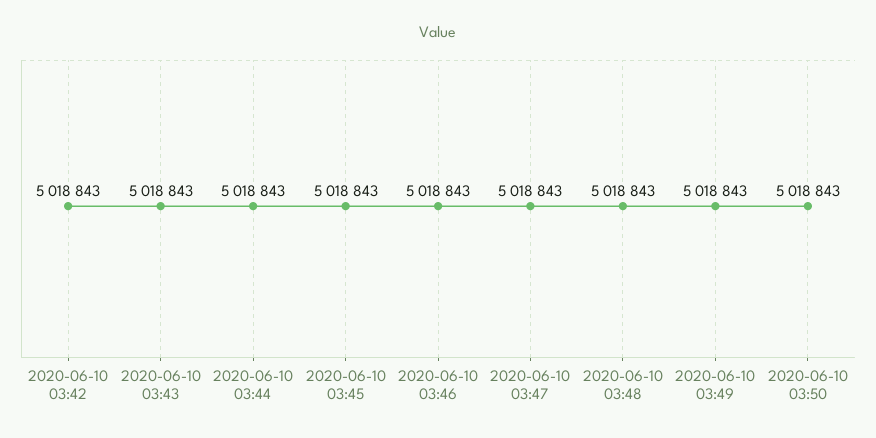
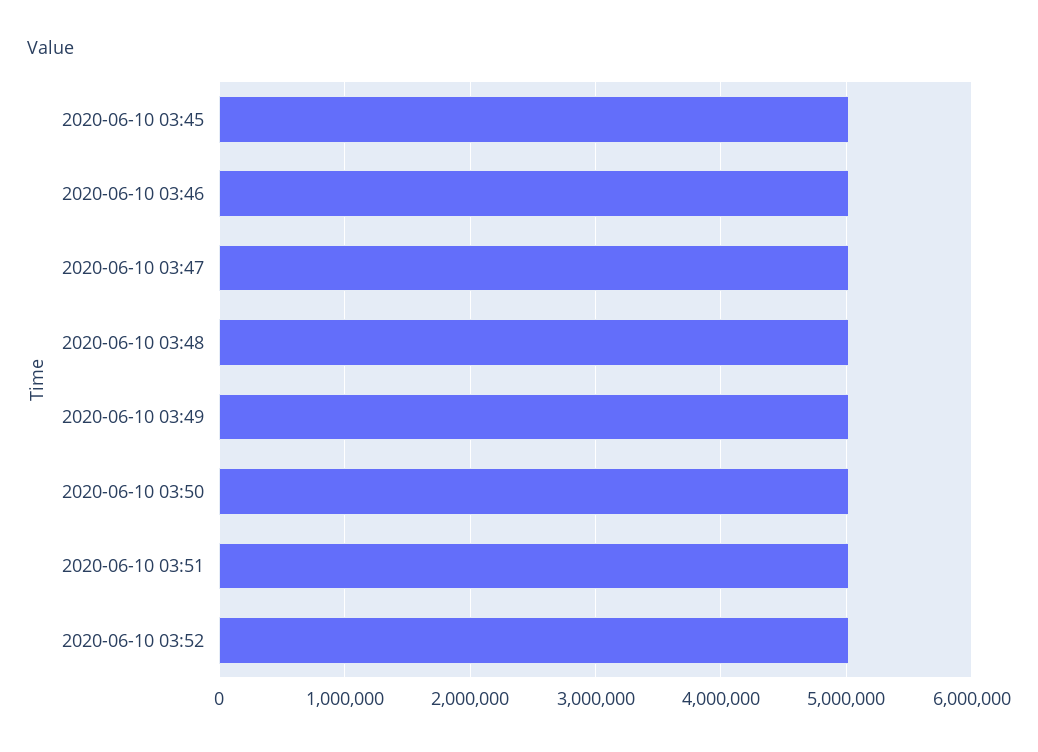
2020-06-10 03:42: 5018843 -> none
2020-06-10 03:43: 5018843 -> none
2020-06-10 03:44: 5018843 -> none
2020-06-10 03:51: none -> 5000000
2020-06-10 03:52: none -> 5000000

